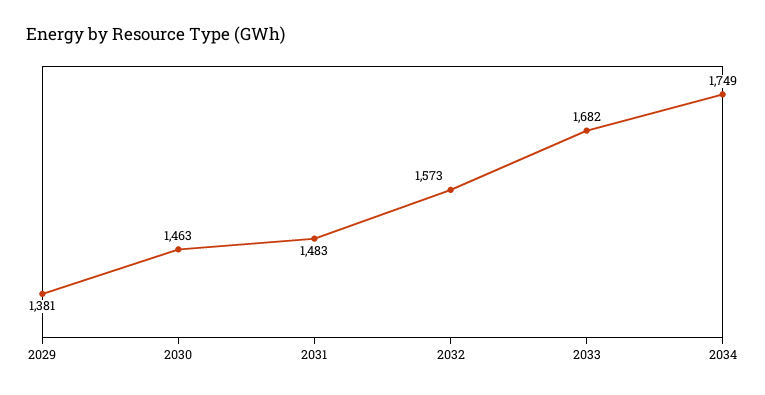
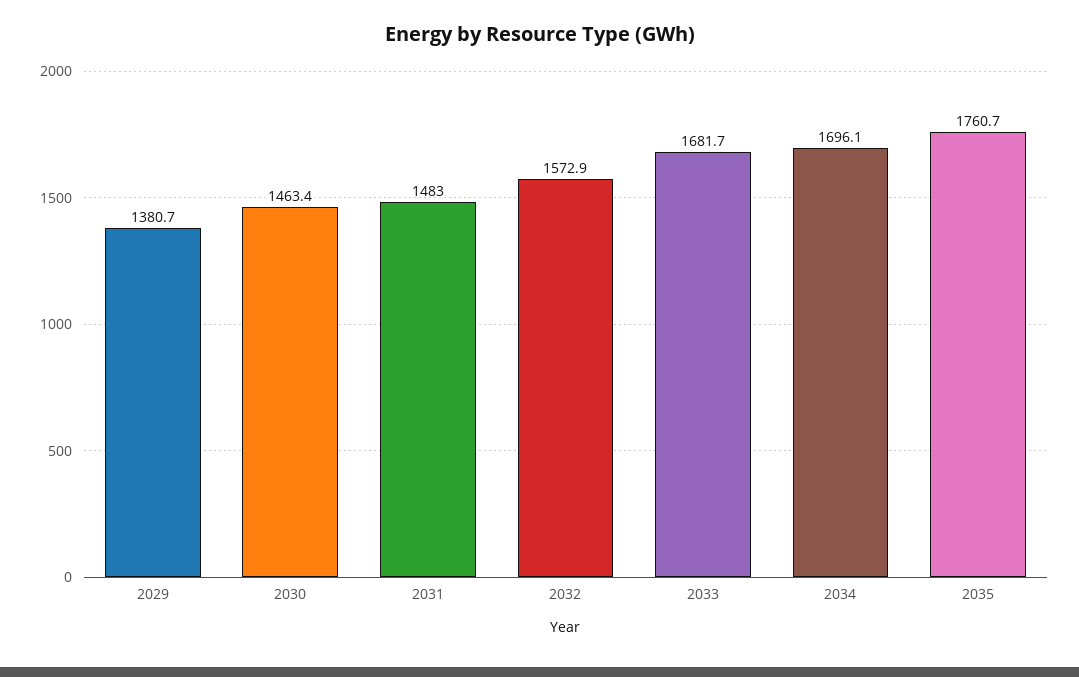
2034: 1749 -> 1696.1
2035: none -> 1760.7

